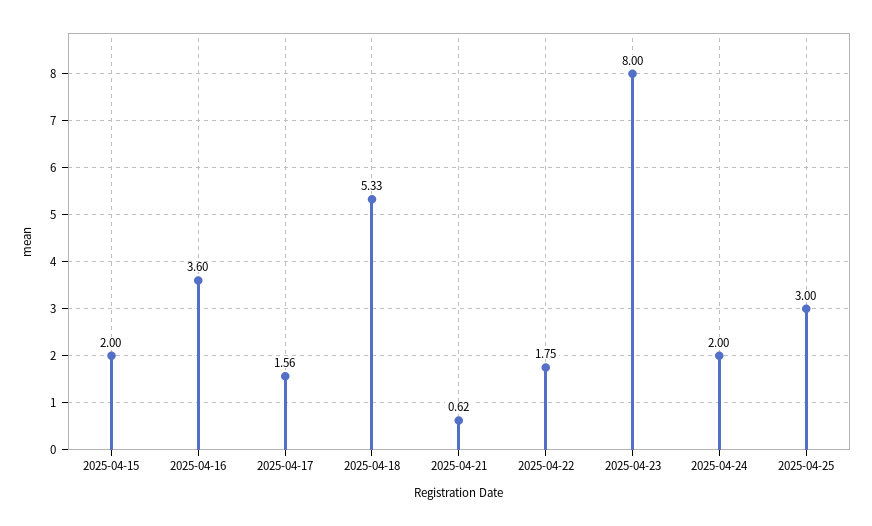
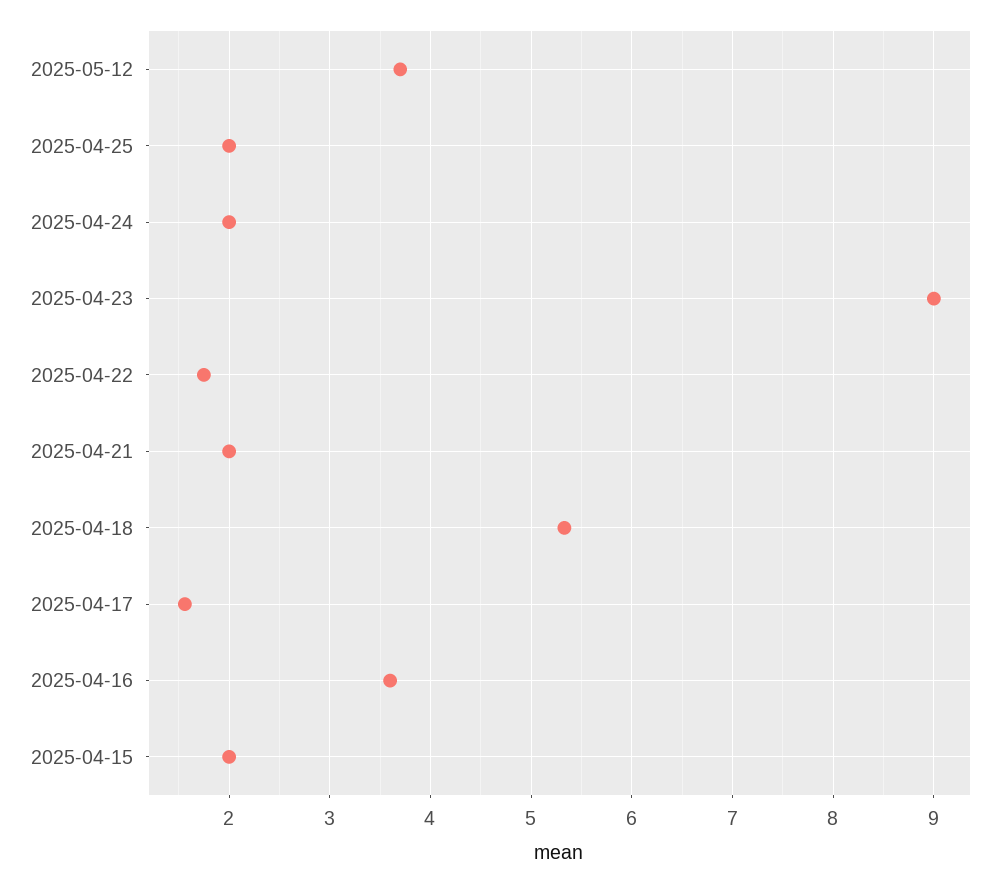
2025-04-21: 0.62 -> 2
2025-04-23: 8 -> 9
2025-04-25: 3 -> 2
2025-05-12: none -> 3.7

